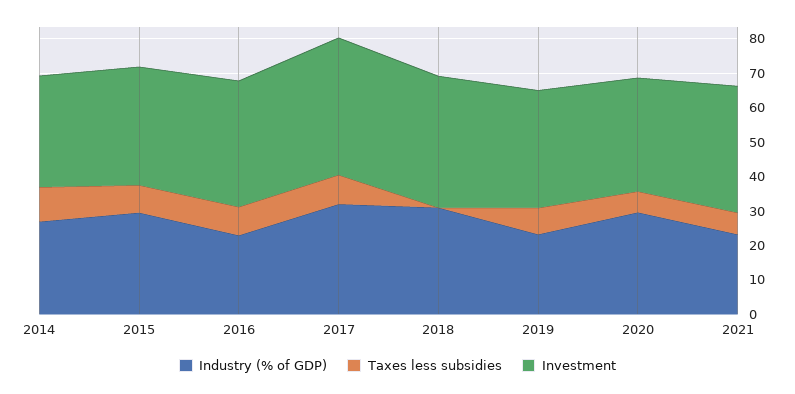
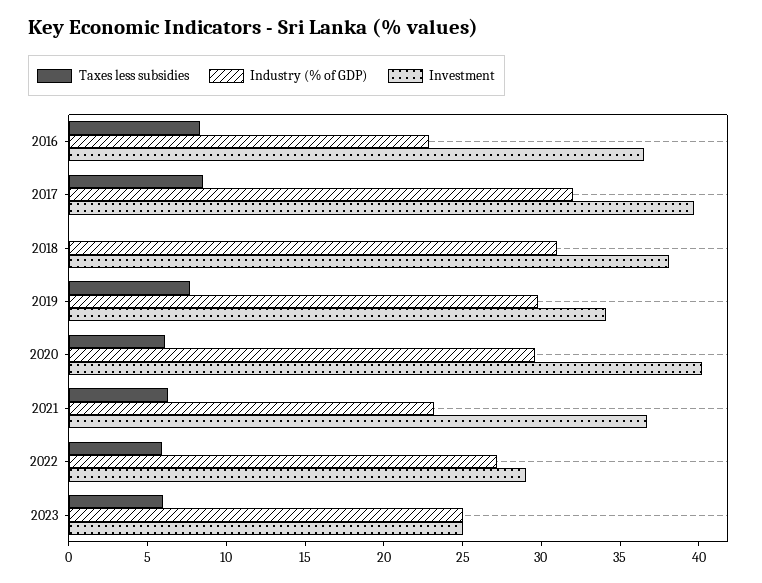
Industry (% of GDP), 2014: 27.5 -> none
Taxes less subsidies, 2014: 10 -> none
Investment, 2014: 32.5 -> none
Industry (% of GDP), 2015: 30 -> none
Taxes less subsidies, 2015: 7.5 -> none
Investment, 2015: 35 -> none
Industry (% of GDP), 2019: 22.5 -> 30
Investment, 2020: 32.5 -> 40
Taxes less subsidies, 2022: none -> 6
Industry (% of GDP), 2022: none -> 27
Investment, 2022: none -> 29
Taxes less subsidies, 2023: none -> 6
Industry (% of GDP), 2023: none -> 25
Investment, 2023: none -> 25

